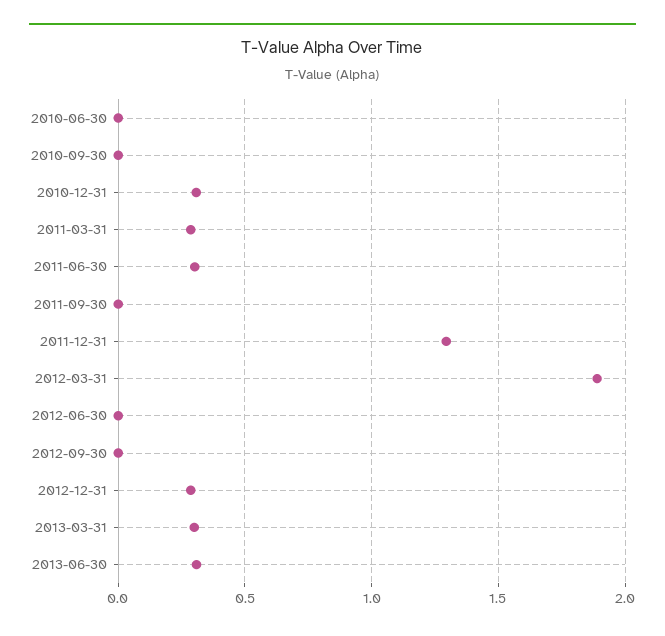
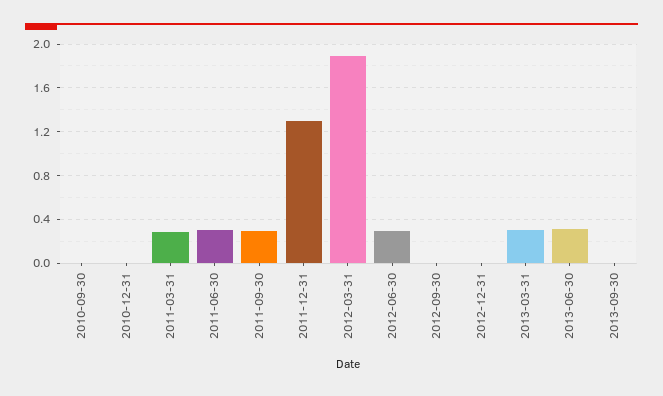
2010-06-30: 0 -> none
2010-12-31: 0.3 -> 0
2011-09-30: 0 -> 0.3
2012-06-30: 0 -> 0.3
2012-12-31: 0.3 -> 0
2013-09-30: none -> 0

